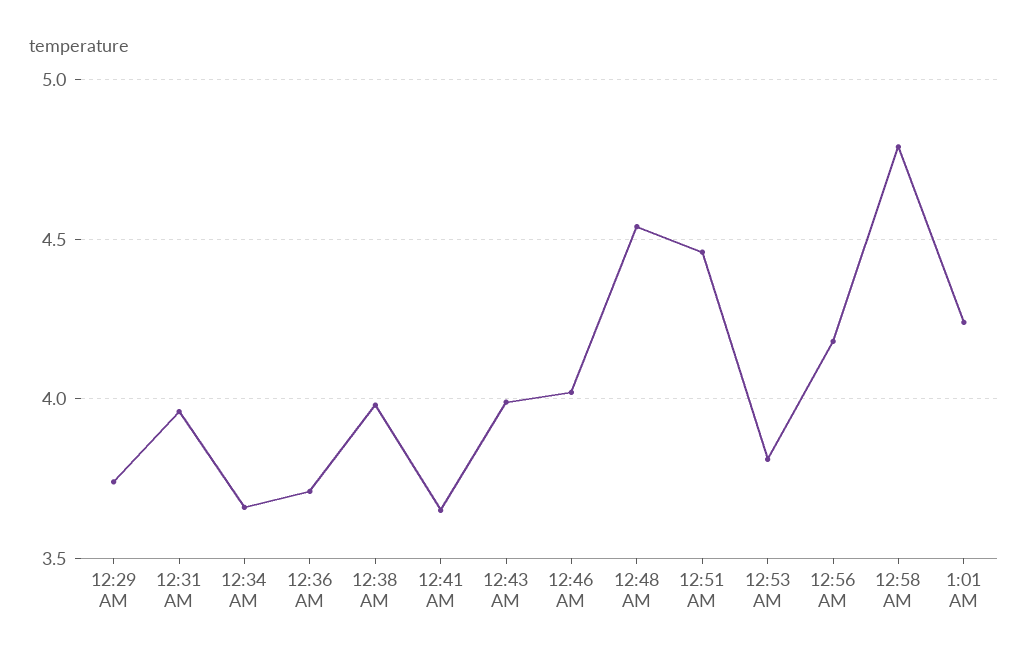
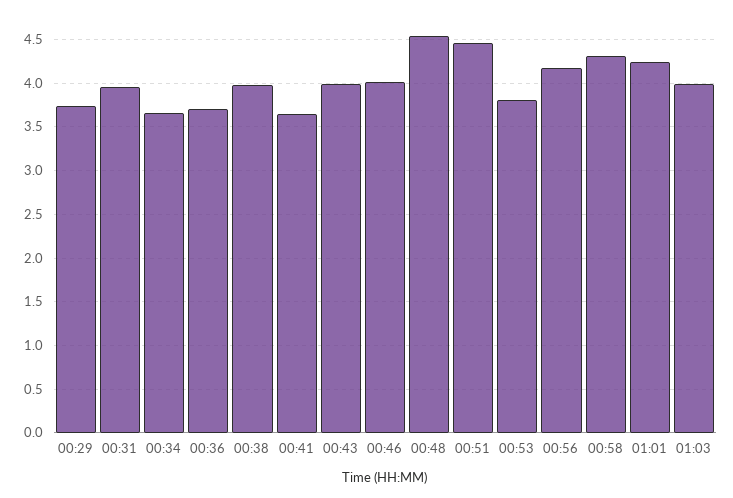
12:58 AM: 4.8 -> 4.3
01:03: none -> 4

